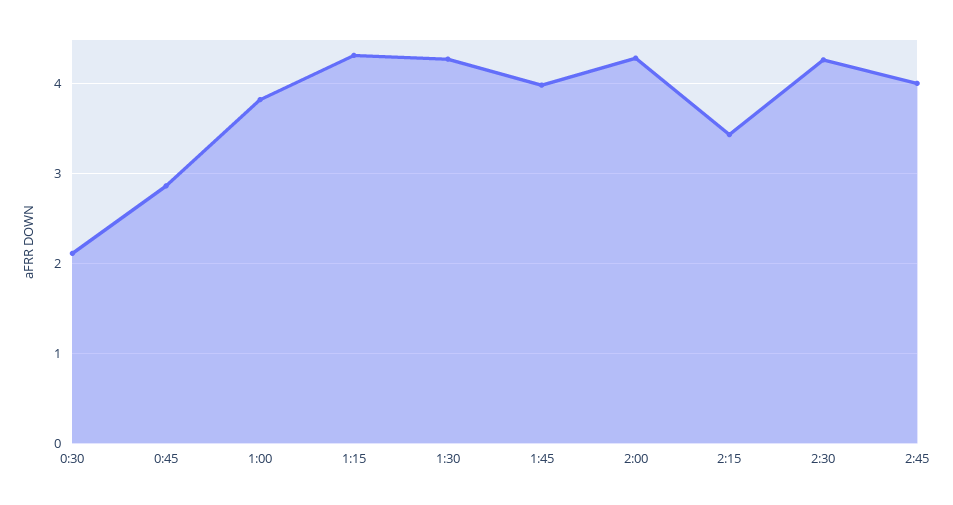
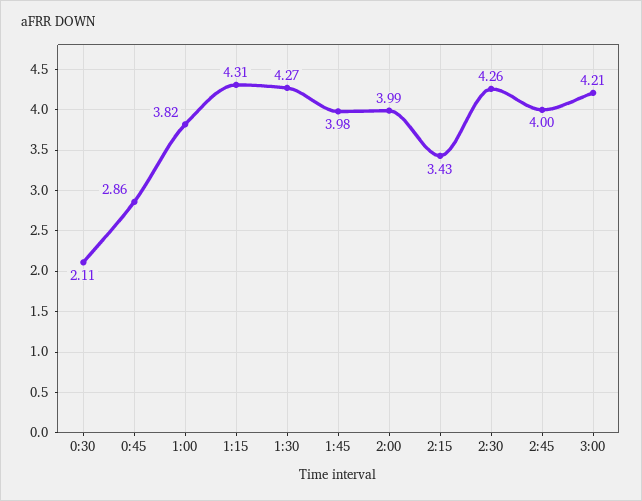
2:00: 4.3 -> 3.99
3:00: none -> 4.21

